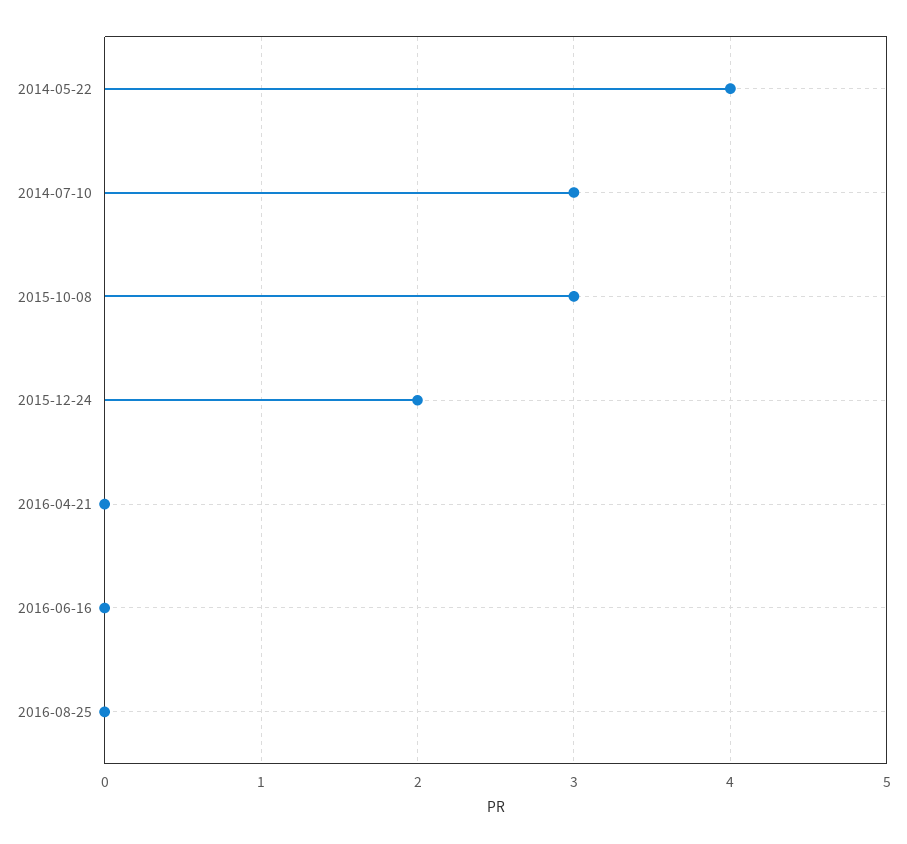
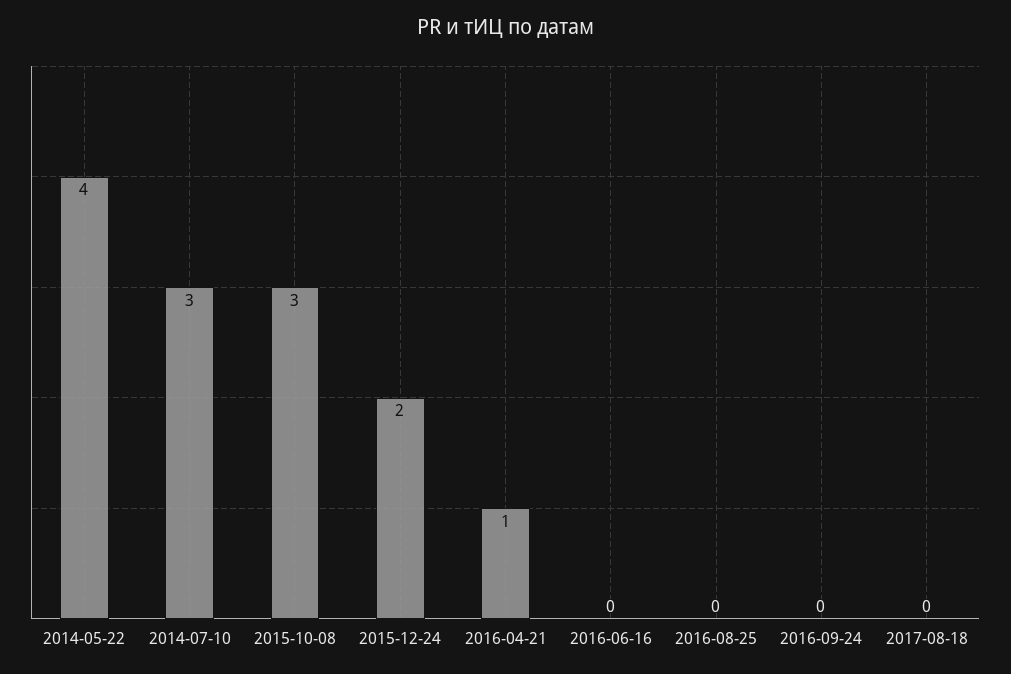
2016-04-21: 0 -> 1
2016-09-24: none -> 0
2017-08-18: none -> 0

